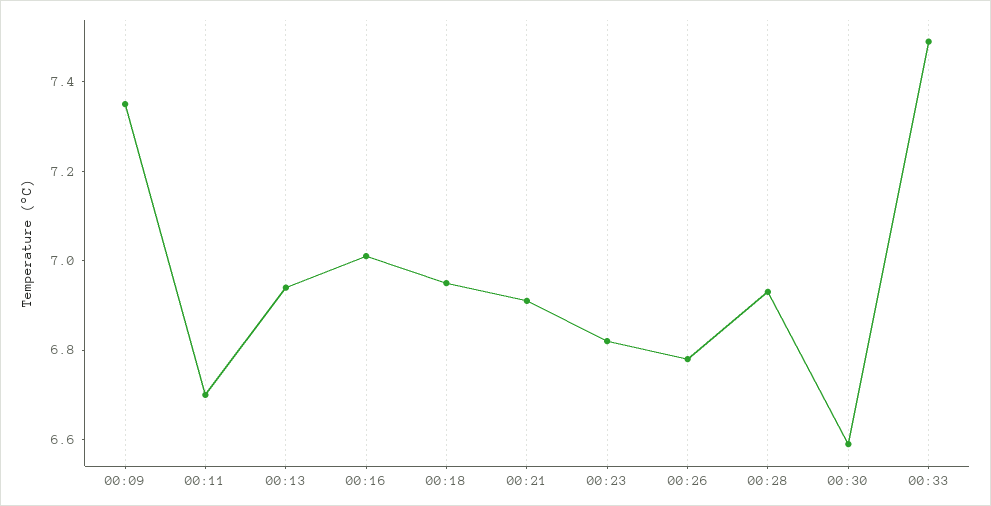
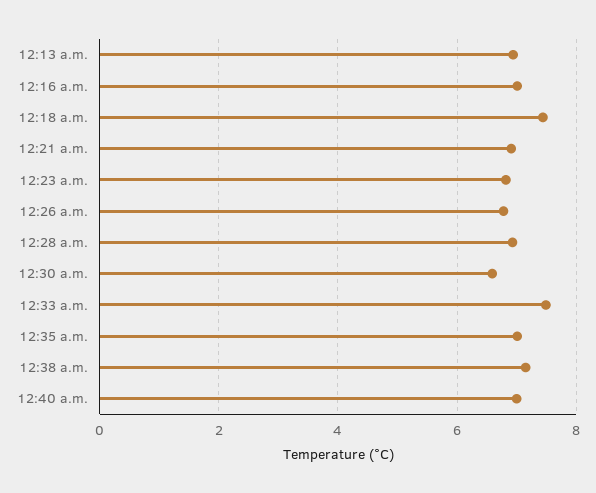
00:09: 7.35 -> none
00:11: 6.7 -> none
00:18: 6.95 -> 7.4
12:35 a.m.: none -> 7
12:38 a.m.: none -> 7.2
12:40 a.m.: none -> 7

